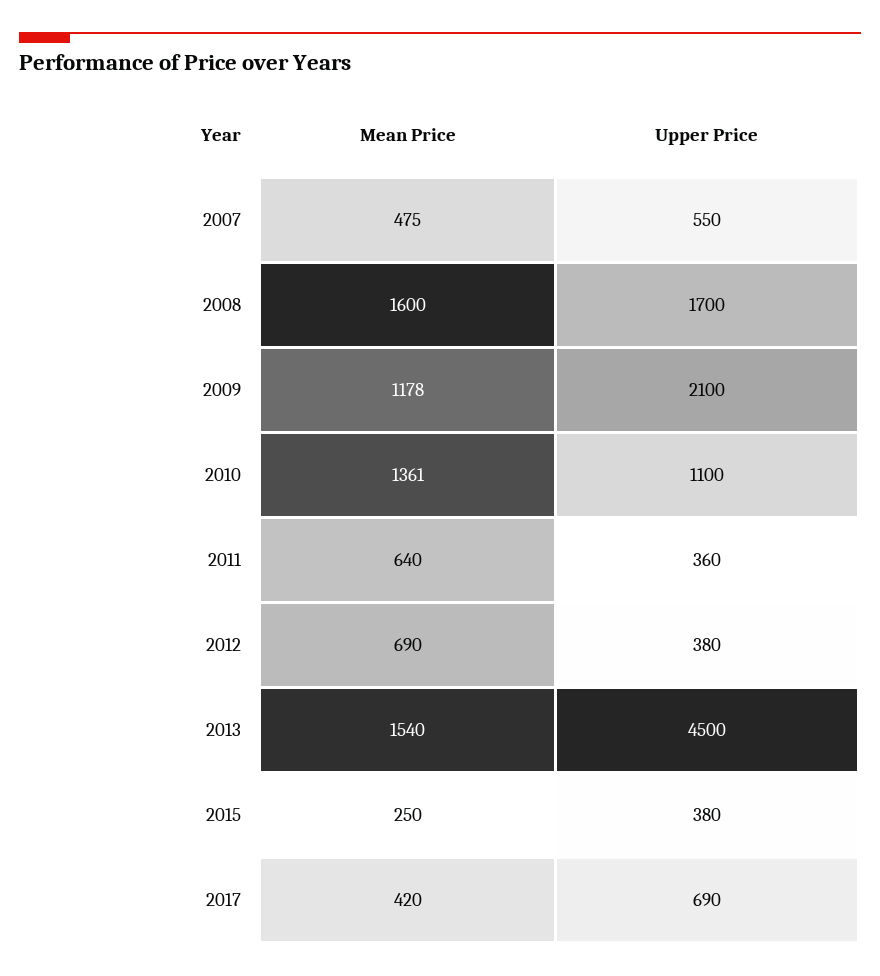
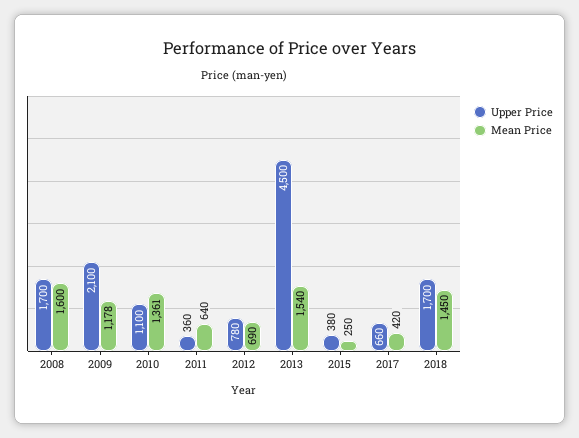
Mean Price, 2007: 475 -> none
Upper Price, 2007: 550 -> none
Upper Price, 2012: 380 -> 780
Upper Price, 2017: 690 -> 660
Upper Price, 2018: none -> 1700
Mean Price, 2018: none -> 1450

